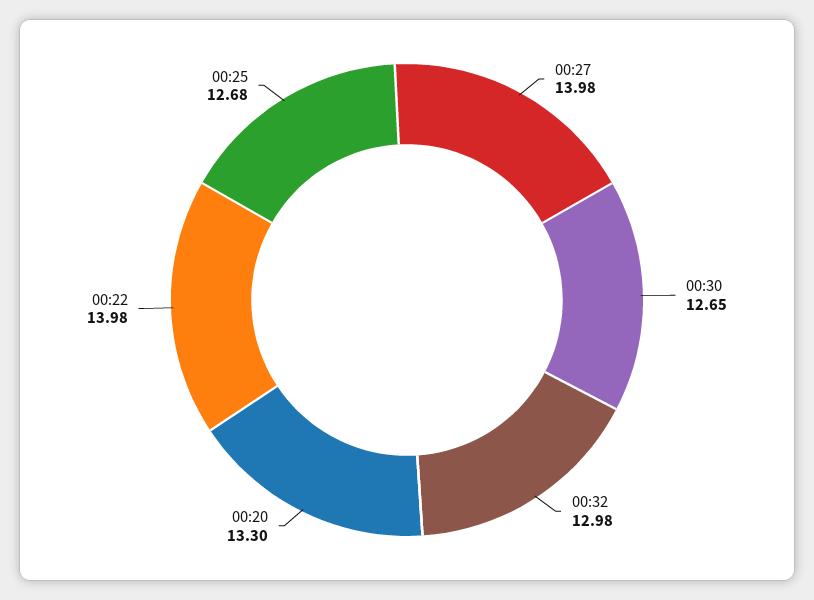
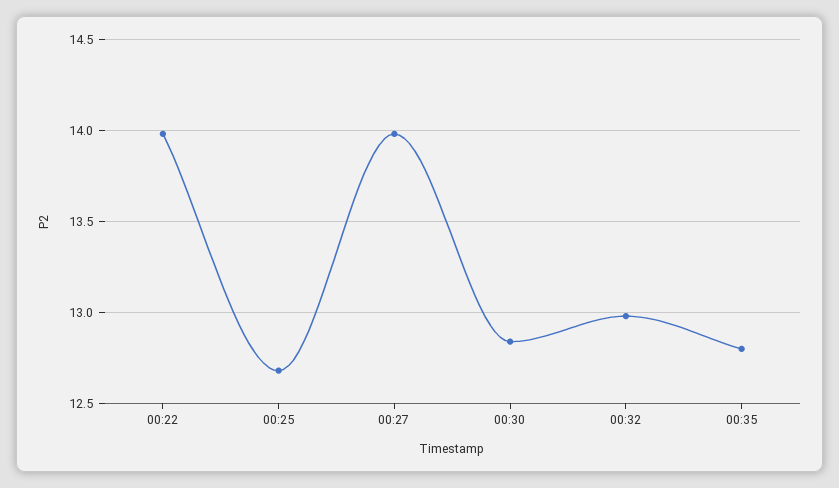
00:30: 12.65 -> 12.85
00:20: 13.3 -> none
00:35: none -> 12.8

